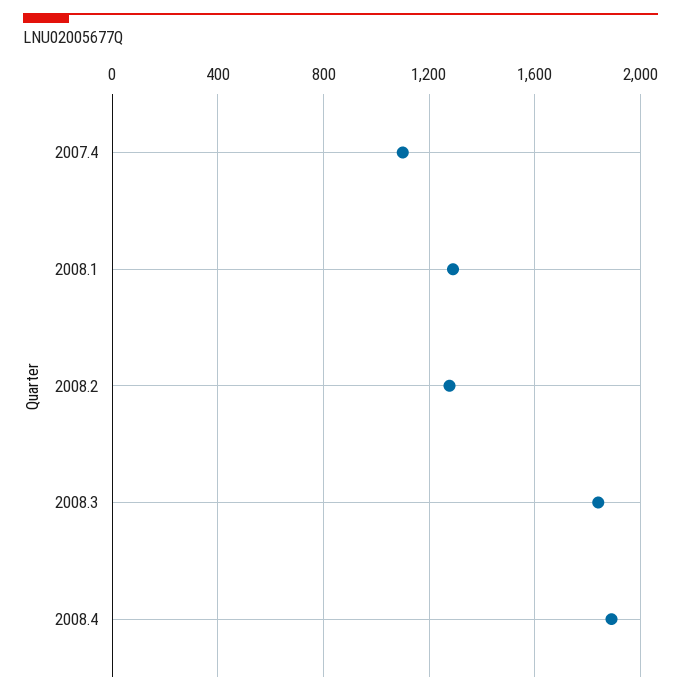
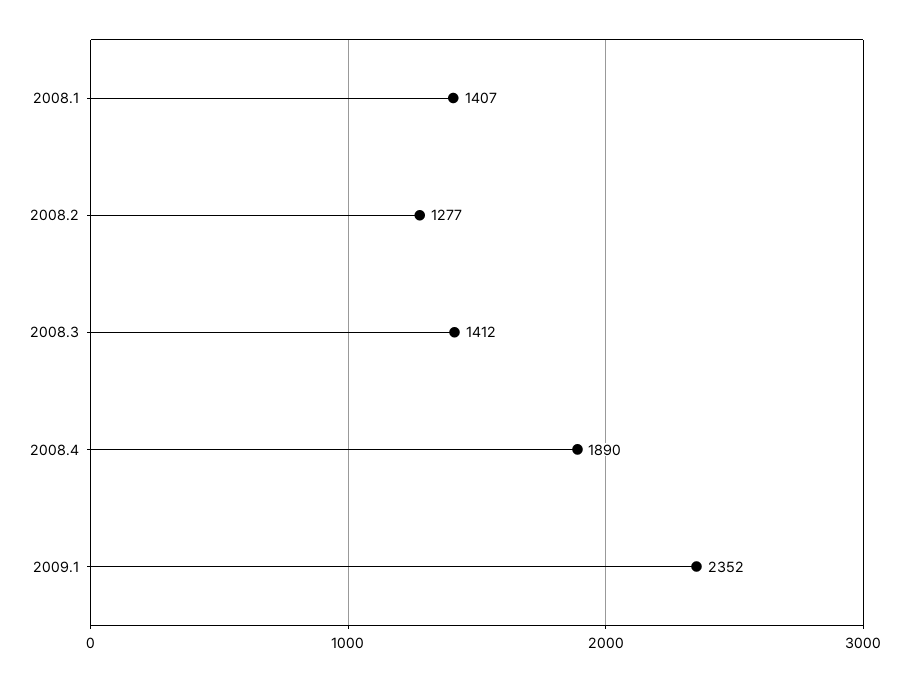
2007.4: 1100 -> none
2008.1: 1300 -> 1407
2008.3: 1850 -> 1412
2009.1: none -> 2352

